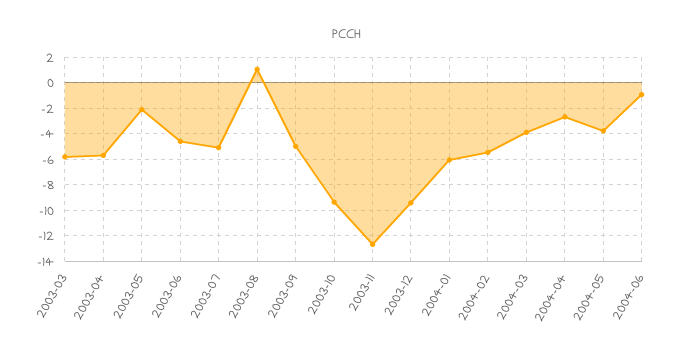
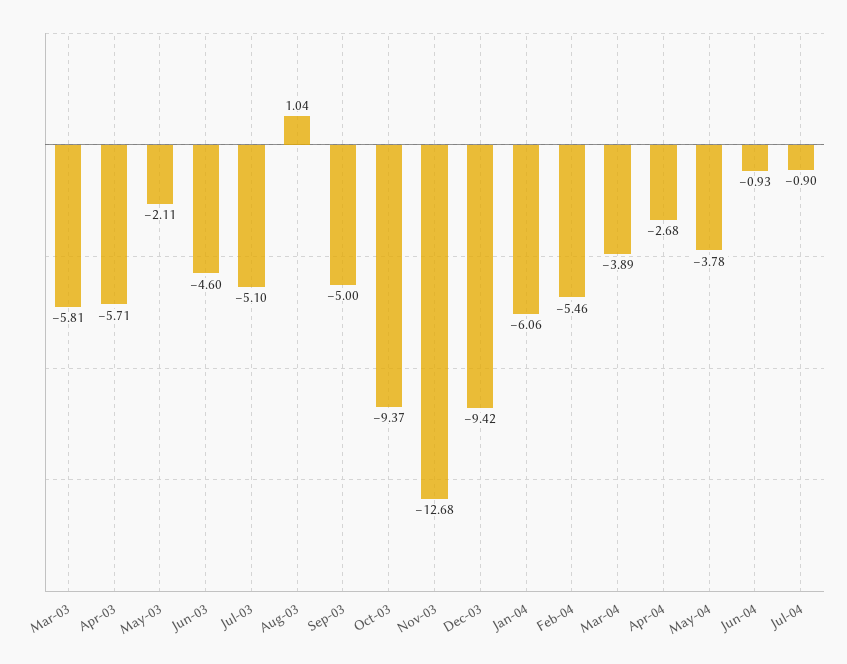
Jul-04: none -> -0.9

